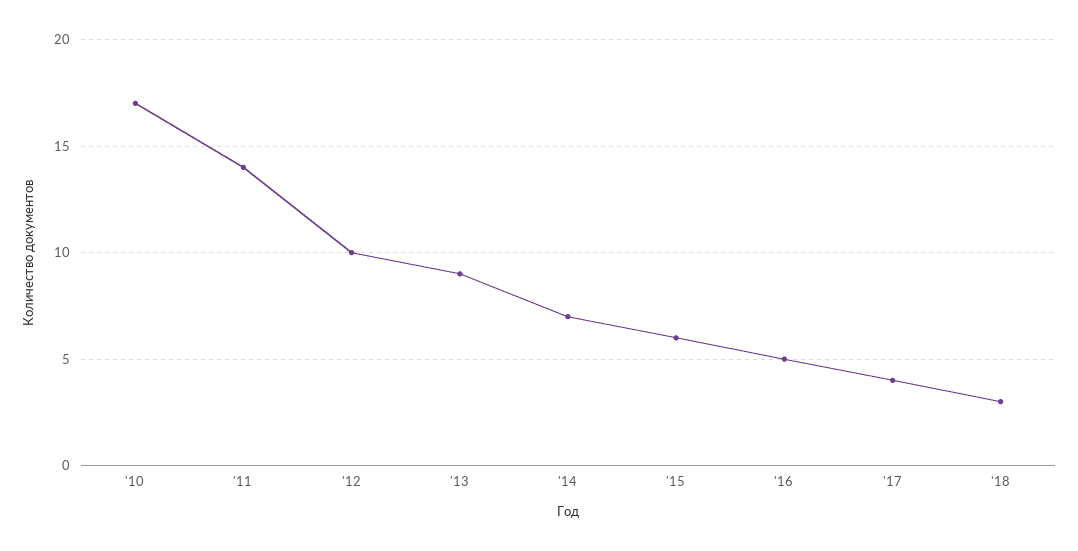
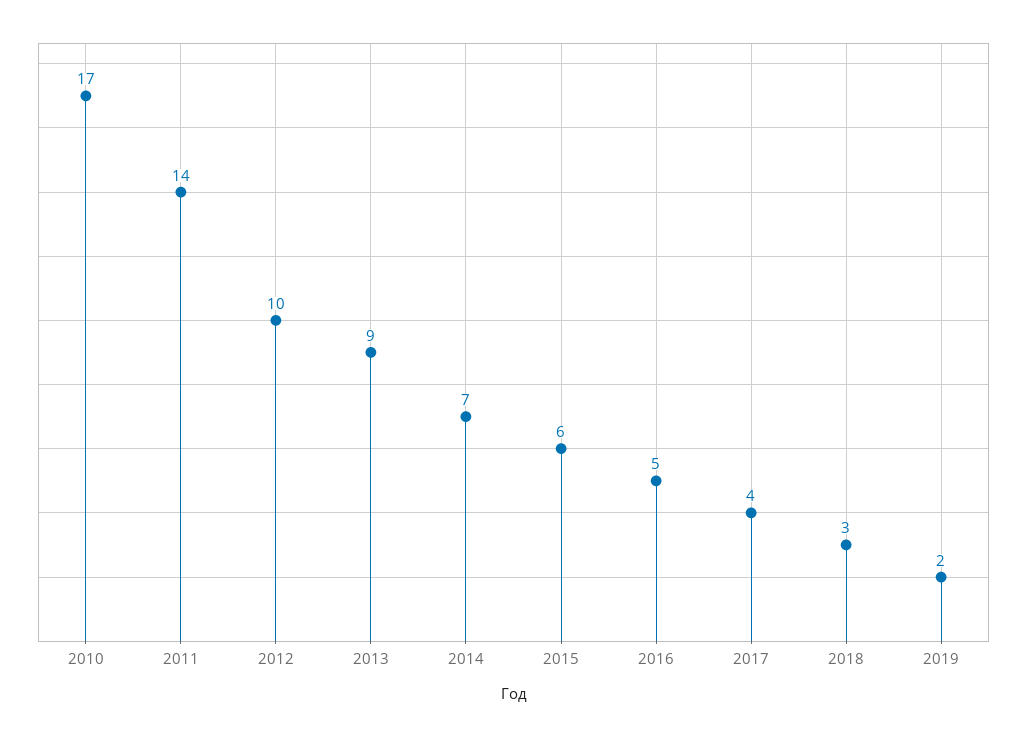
2019: none -> 2

